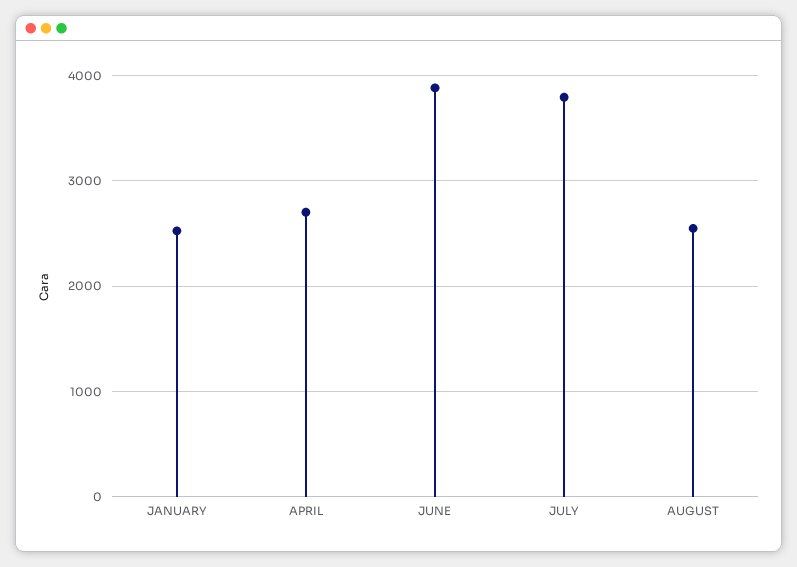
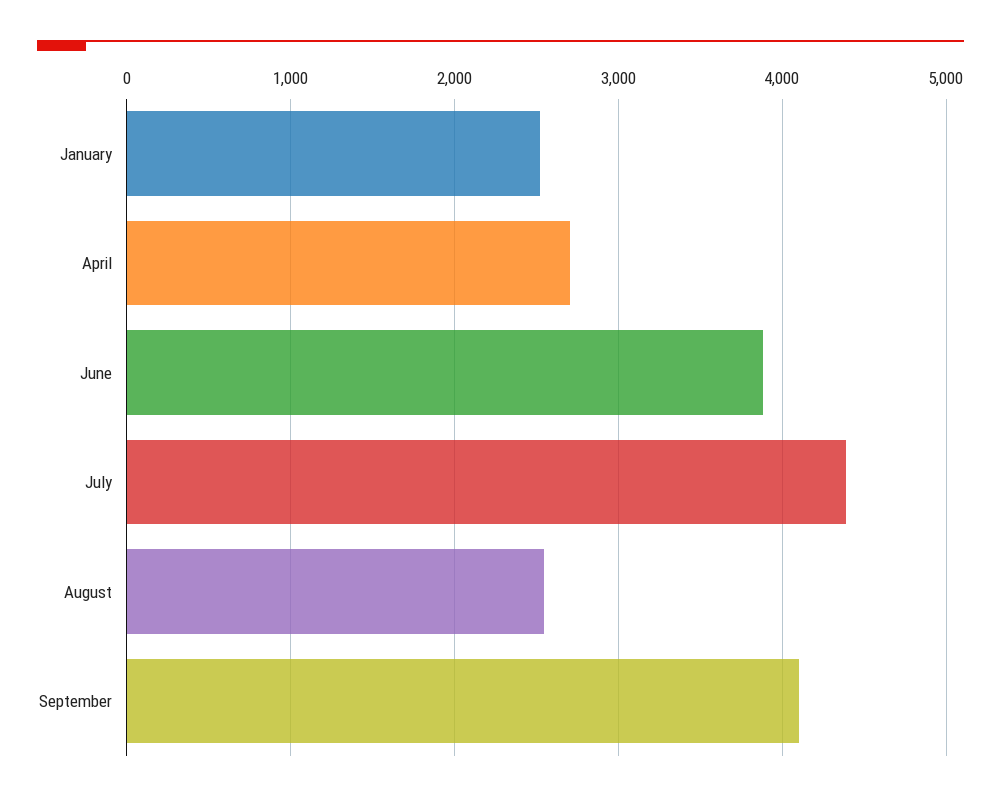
JULY: 3800 -> 4400
September: none -> 4100

